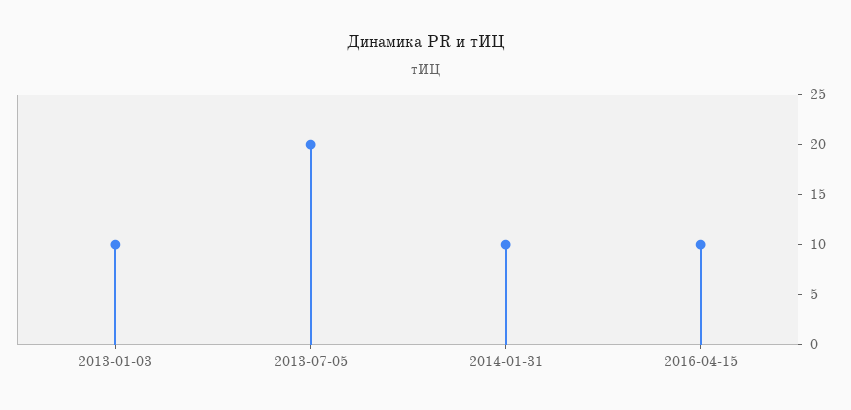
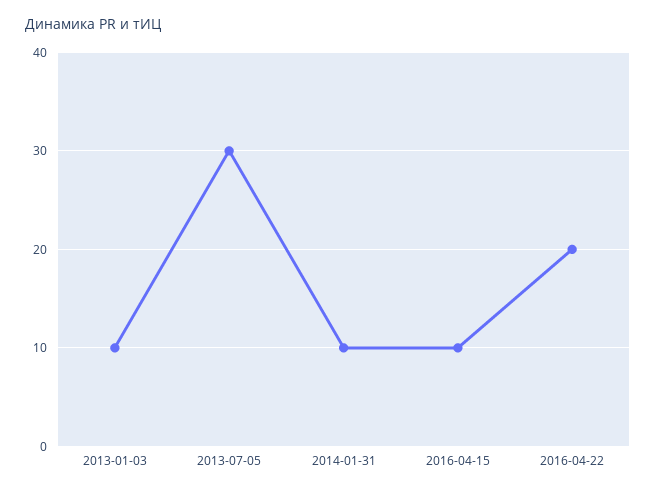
2013-07-05: 20 -> 30
2016-04-22: none -> 20

